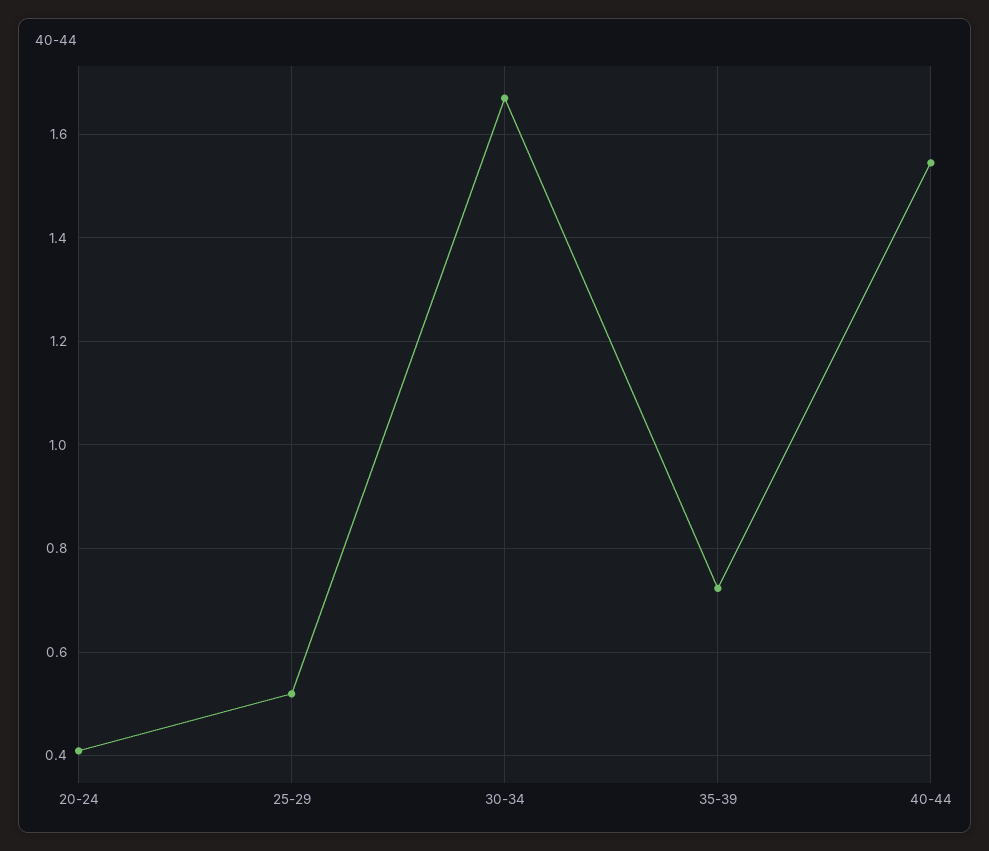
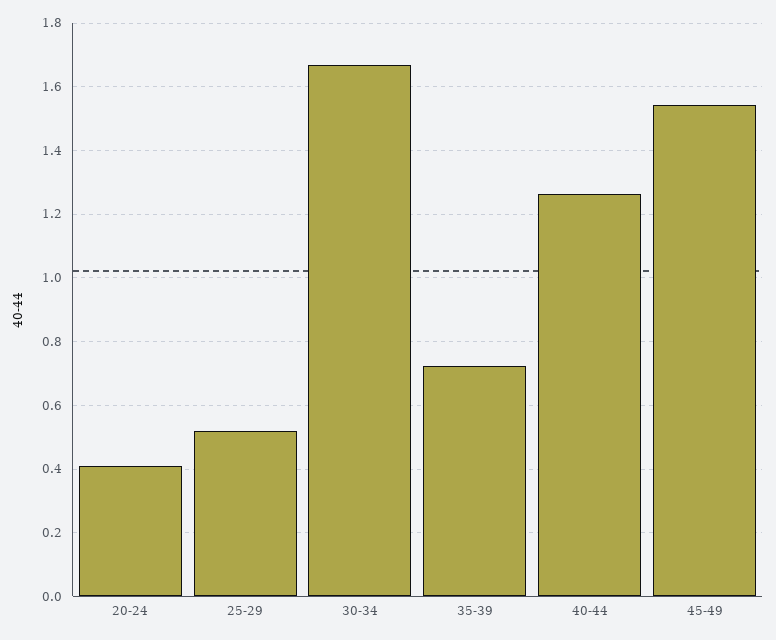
40-44: 1.54 -> 1.26
45-49: none -> 1.54

